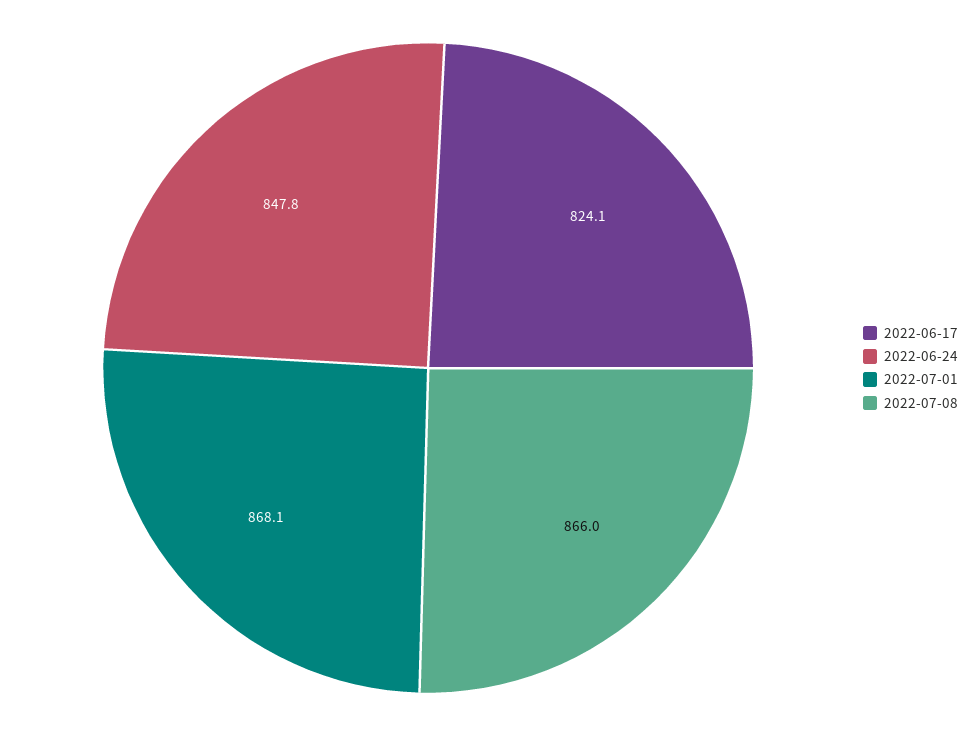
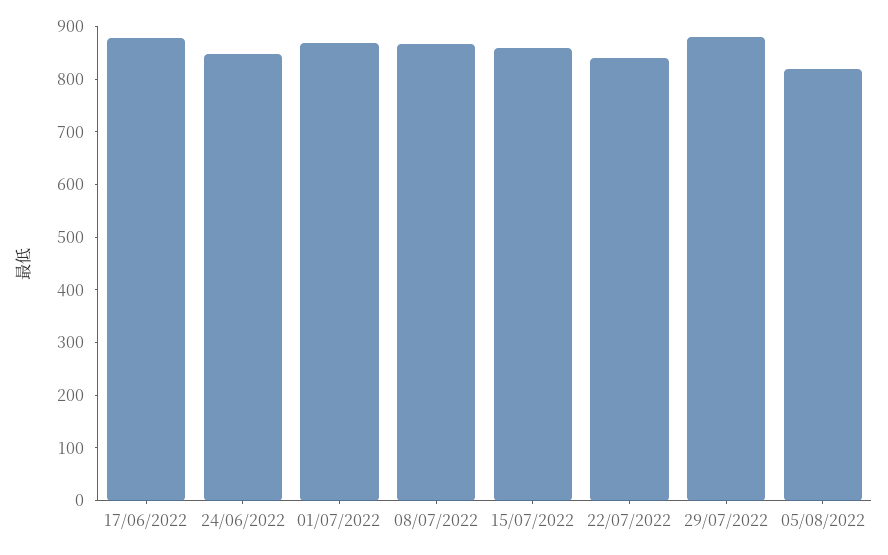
2022-06-17: 824.1 -> 880
15/07/2022: none -> 860
22/07/2022: none -> 840
29/07/2022: none -> 880
05/08/2022: none -> 820

